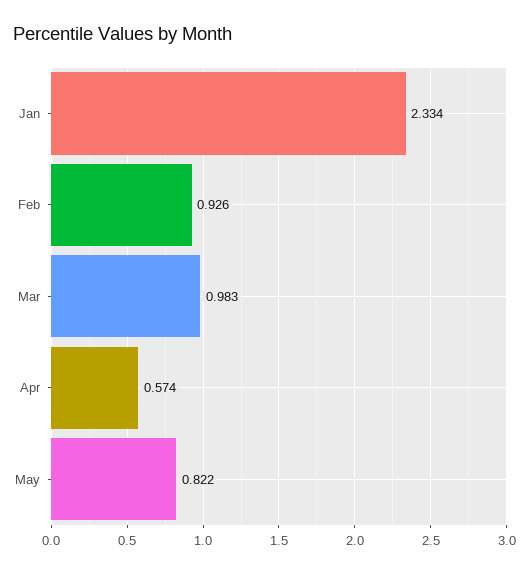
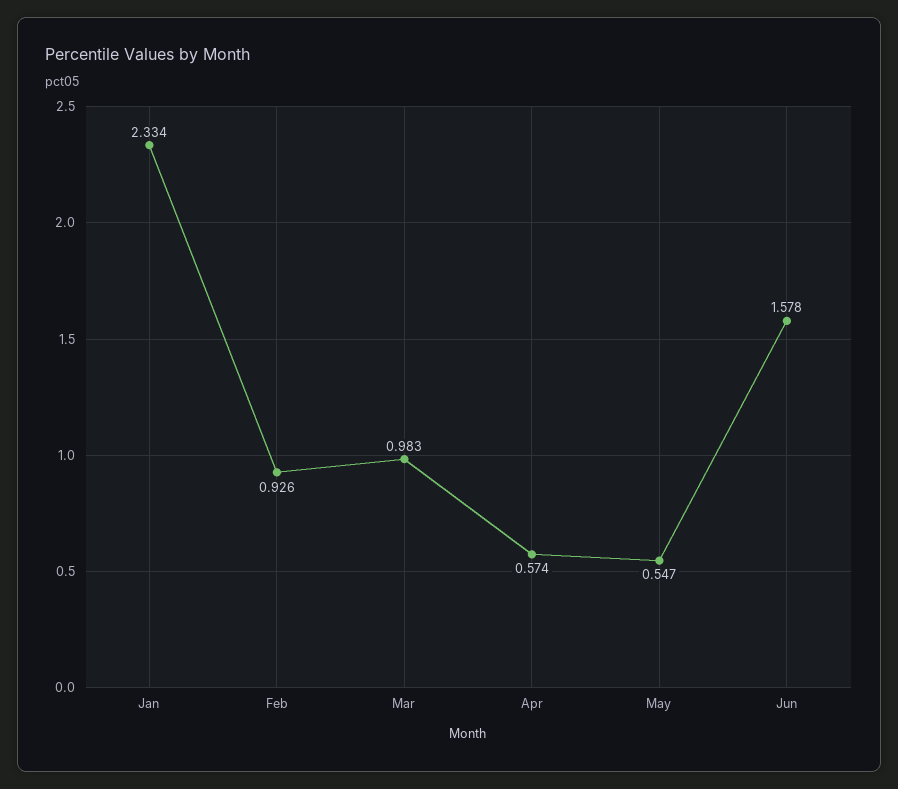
May: 0.822 -> 0.547
Jun: none -> 1.578

